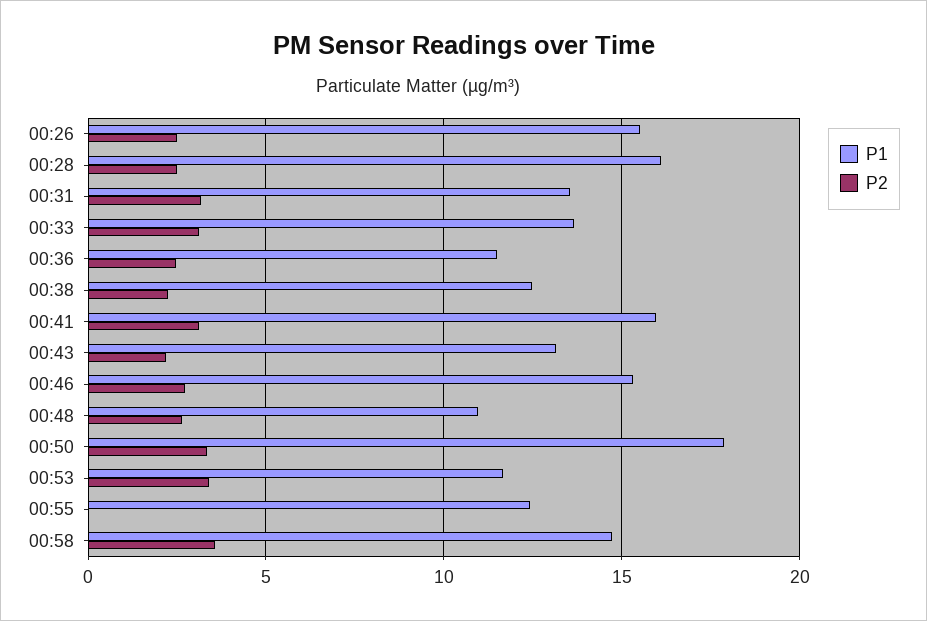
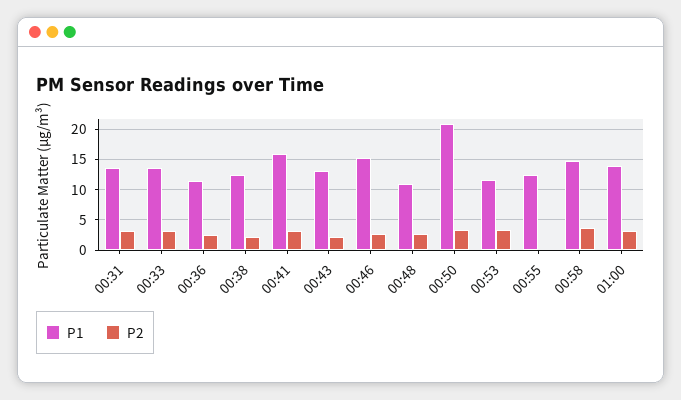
P1, 00:26: 15.5 -> none
P2, 00:26: 2.5 -> none
P1, 00:28: 16 -> none
P2, 00:28: 2.5 -> none
P1, 00:50: 18 -> 21
P1, 01:00: none -> 14
P2, 01:00: none -> 3

